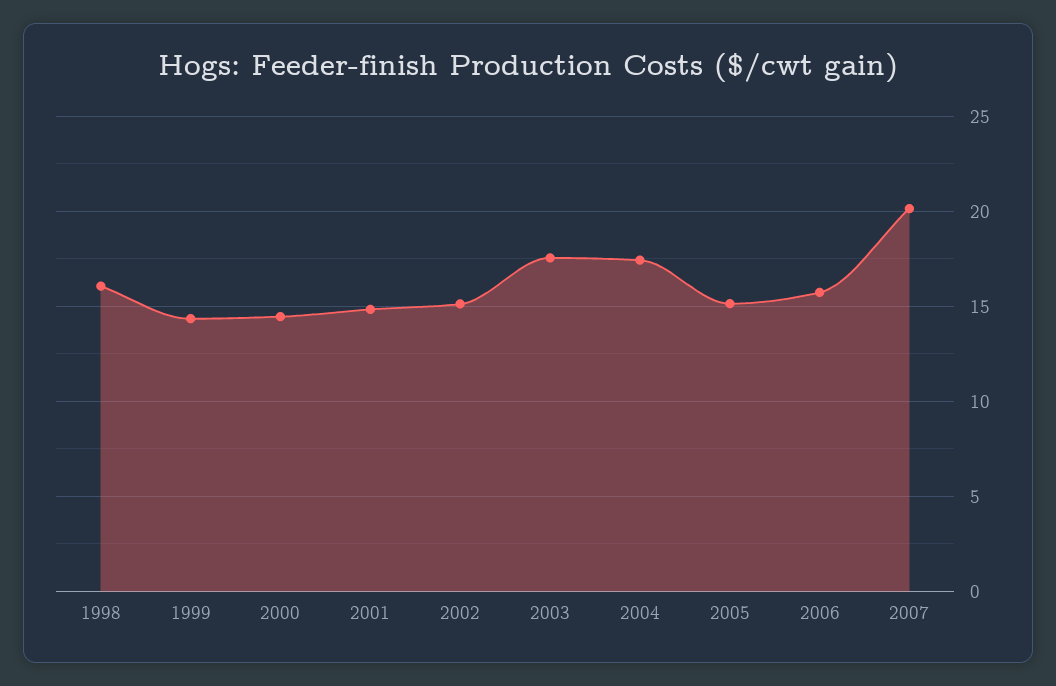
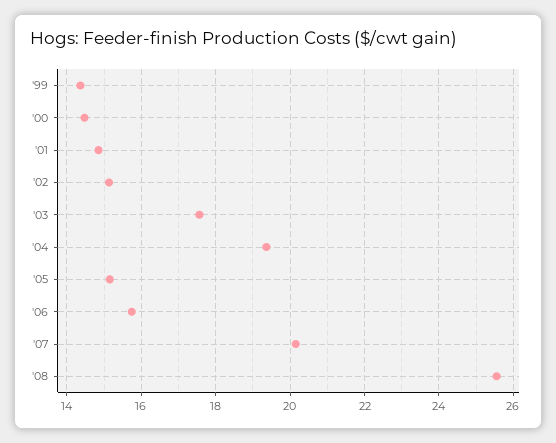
1998: 16 -> none
2004: 17.5 -> 19.4
'08: none -> 25.6

